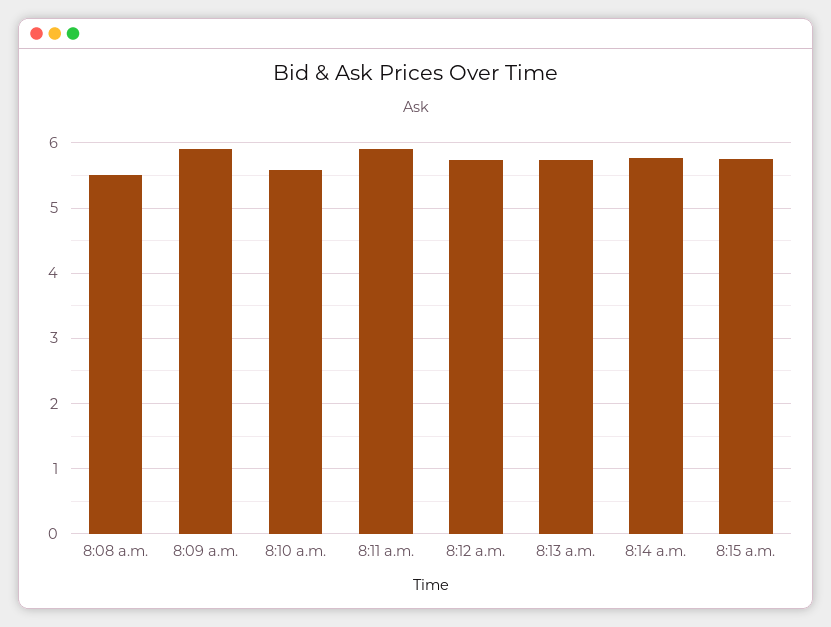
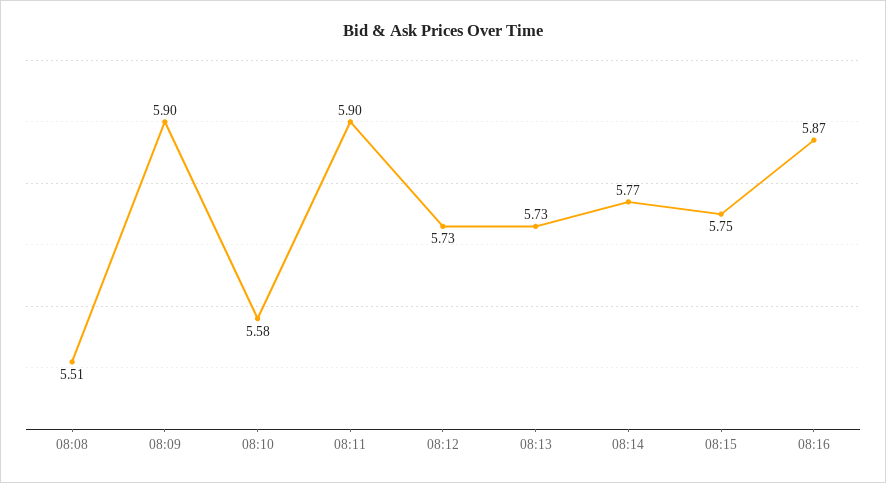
08:16: none -> 5.87

